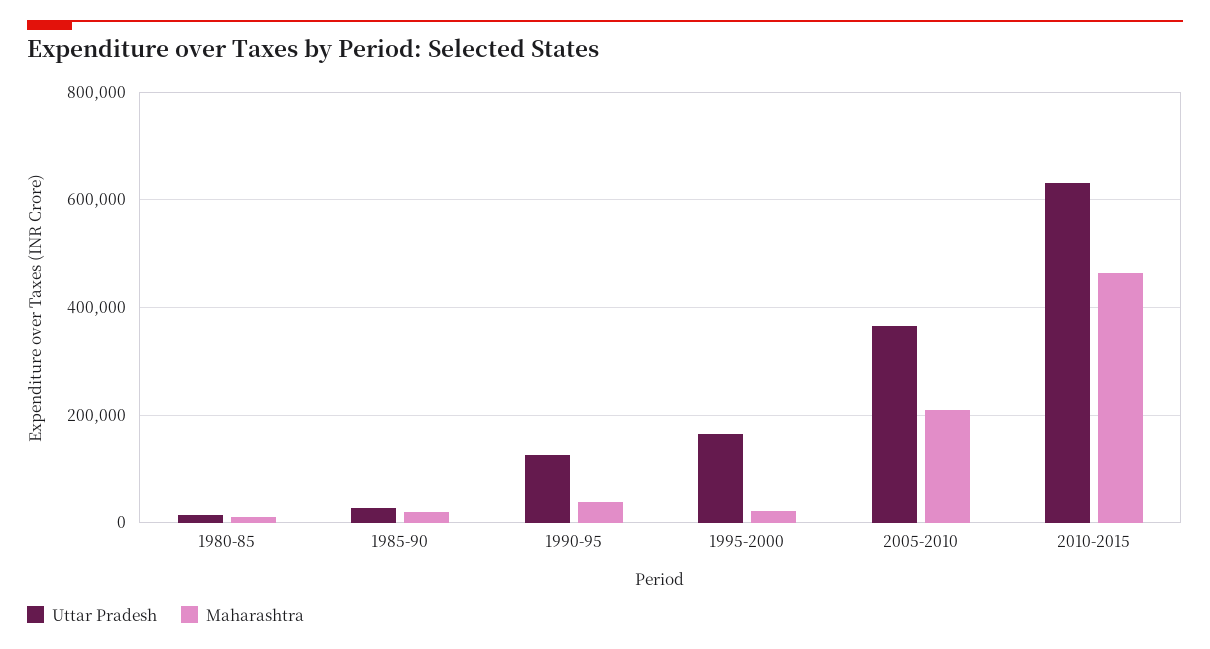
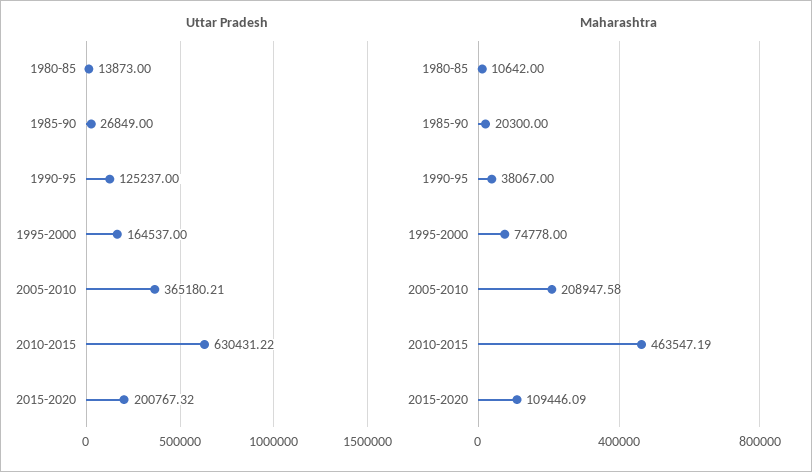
Maharashtra, 1995-2000: 20000 -> 74778
Uttar Pradesh, 2015-2020: none -> 200767.32
Maharashtra, 2015-2020: none -> 109446.09

